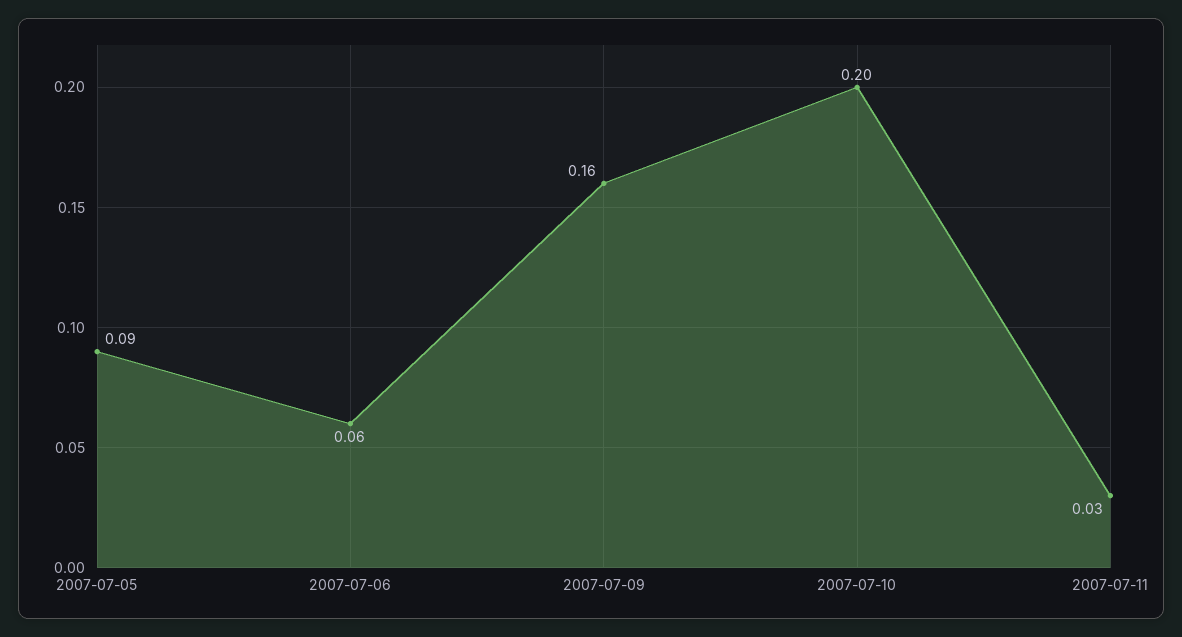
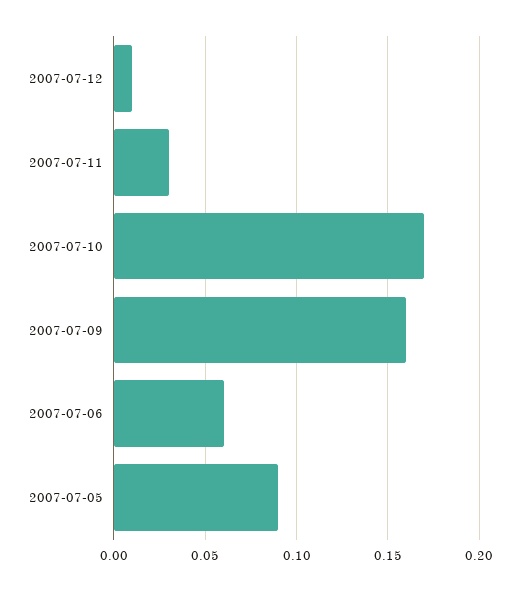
2007-07-10: 0.2 -> 0.17
2007-07-12: none -> 0.01

